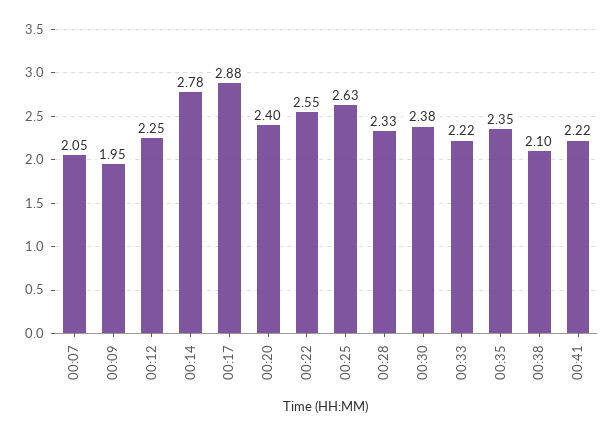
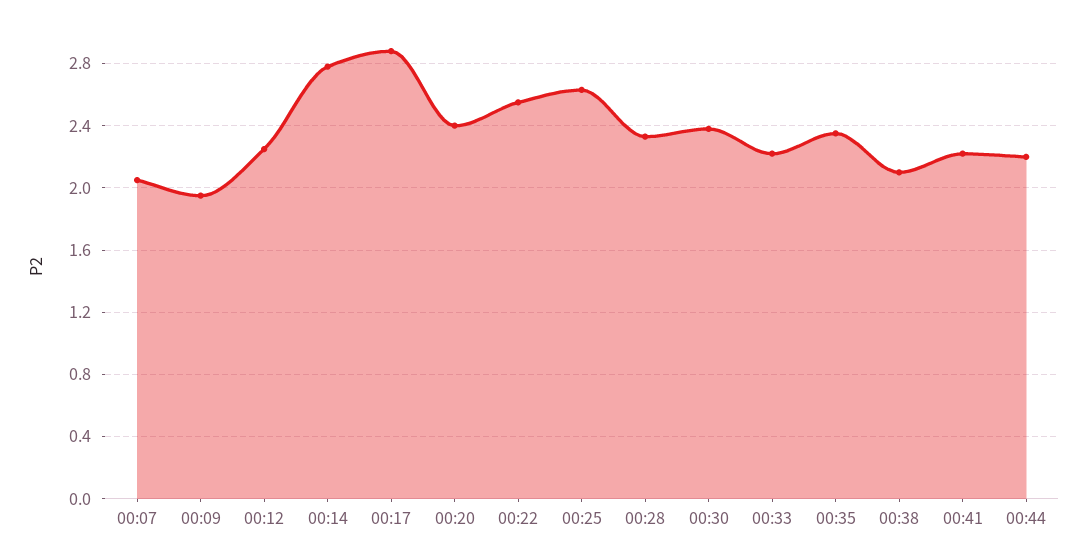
00:44: none -> 2.2

